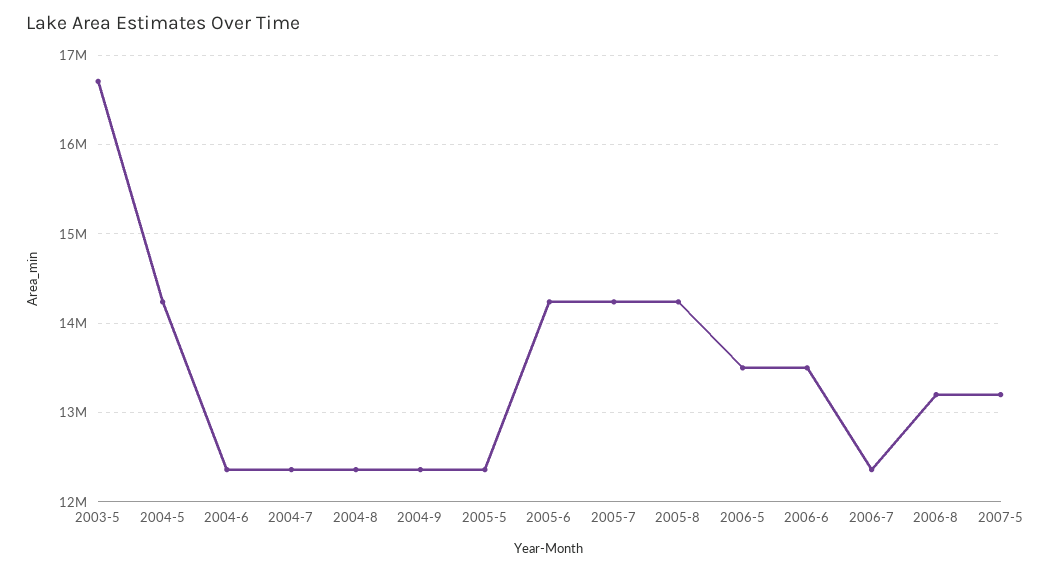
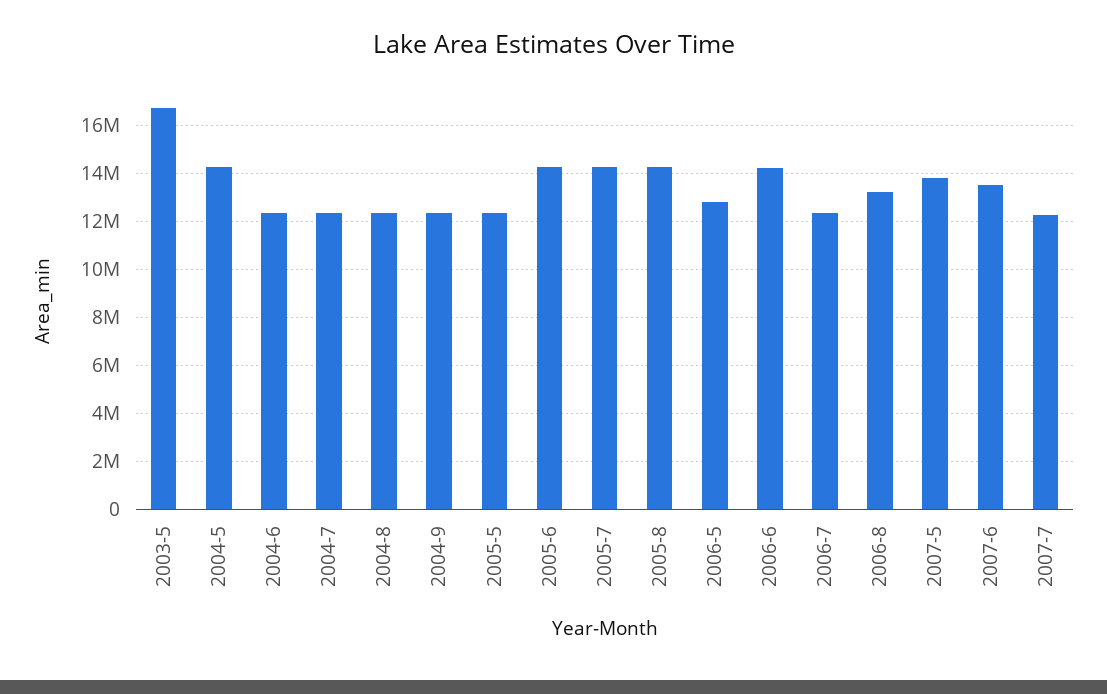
2006-5: 13500000 -> 12750000
2006-6: 13500000 -> 14250000
2007-5: 13200000 -> 13750000
2007-6: none -> 13500000
2007-7: none -> 12250000

